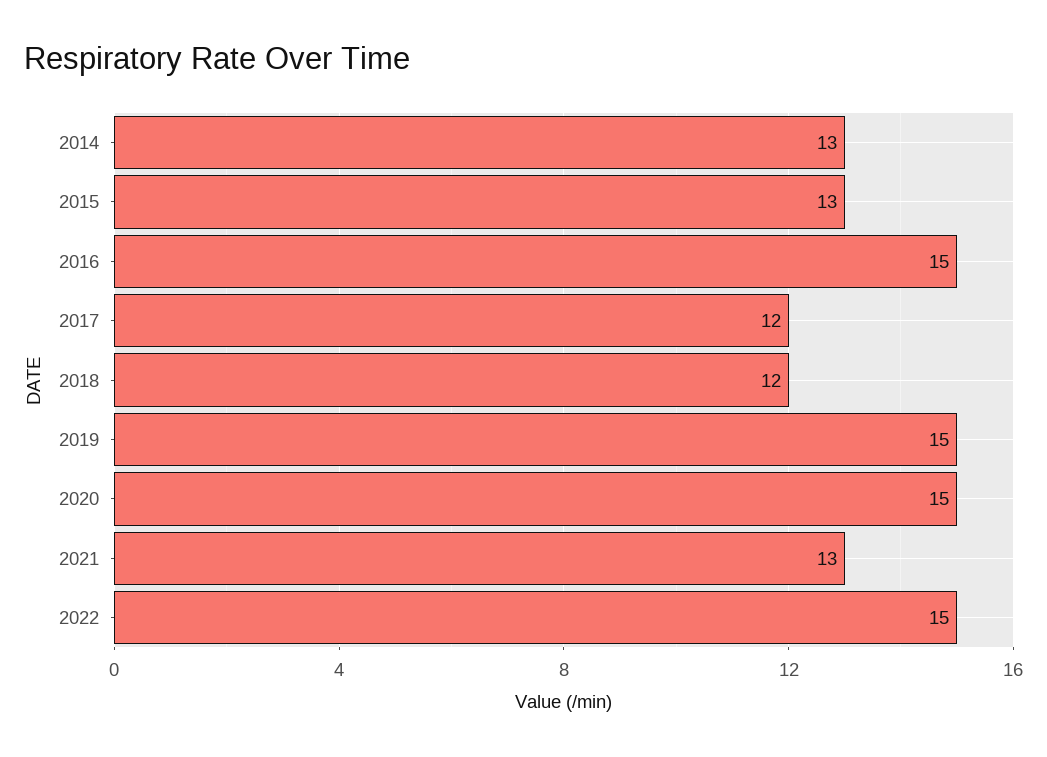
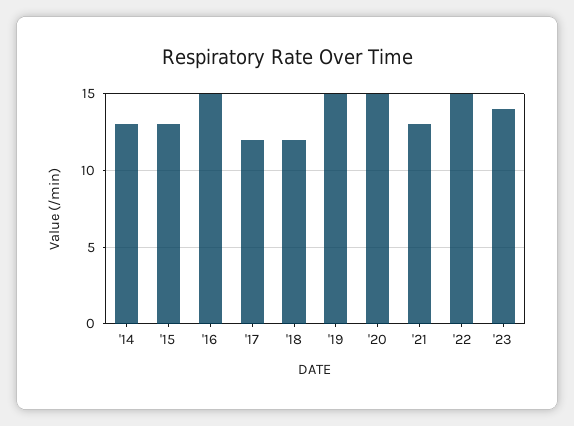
'23: none -> 14

